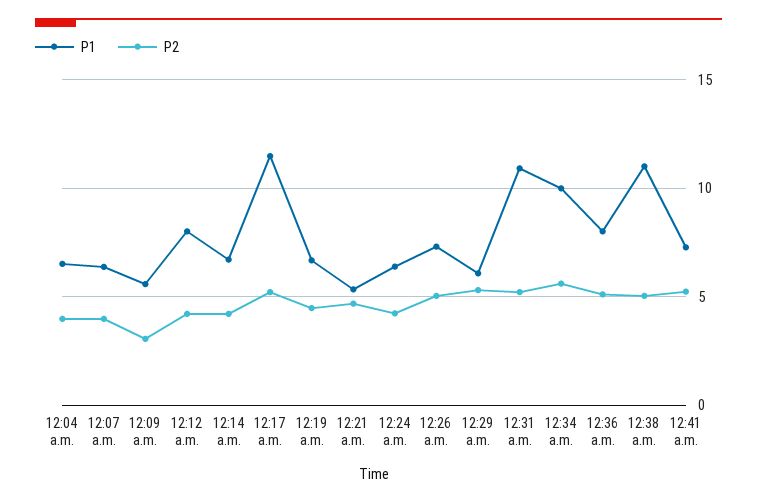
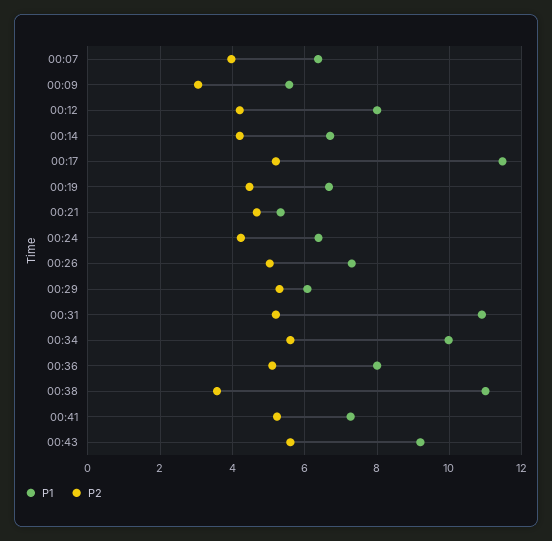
P1, 12:04 a.m.: 6.5 -> none
P2, 12:04 a.m.: 4 -> none
P2, 12:38 a.m.: 5 -> 3.6
P1, 00:43: none -> 9.2
P2, 00:43: none -> 5.6

